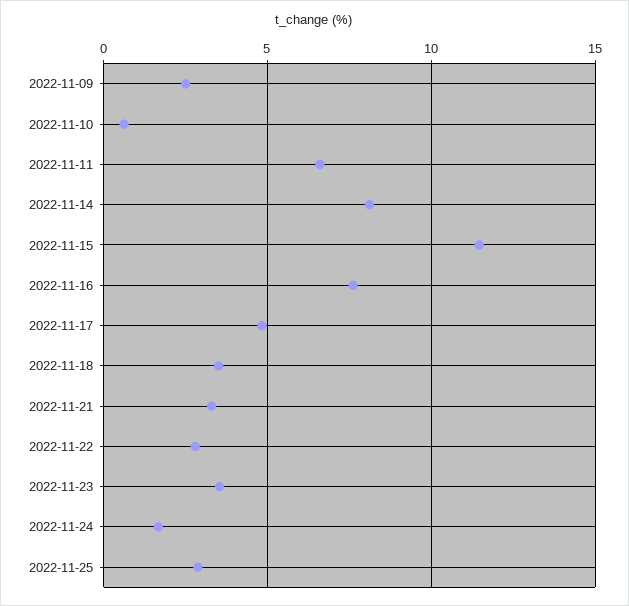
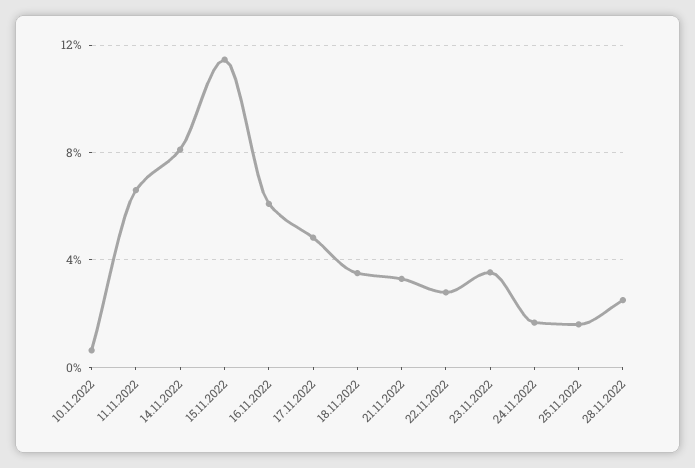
2022-11-09: 2.5 -> none
2022-11-16: 7.5 -> 6
2022-11-25: 3 -> 1.5
28.11.2022: none -> 2.5

